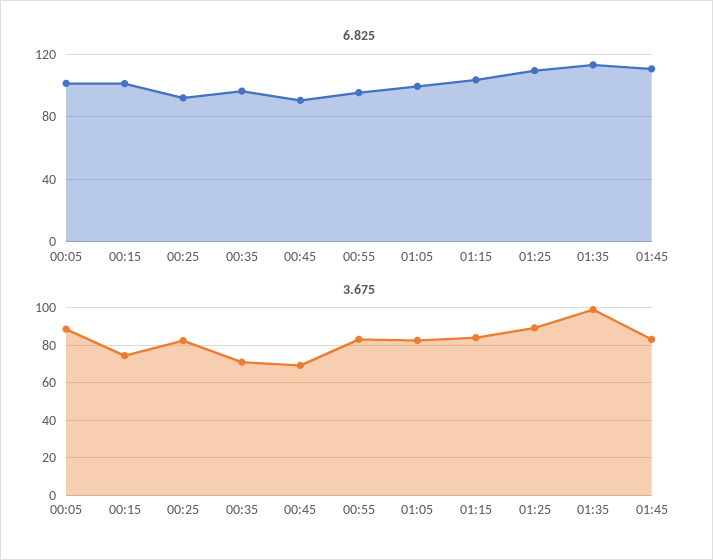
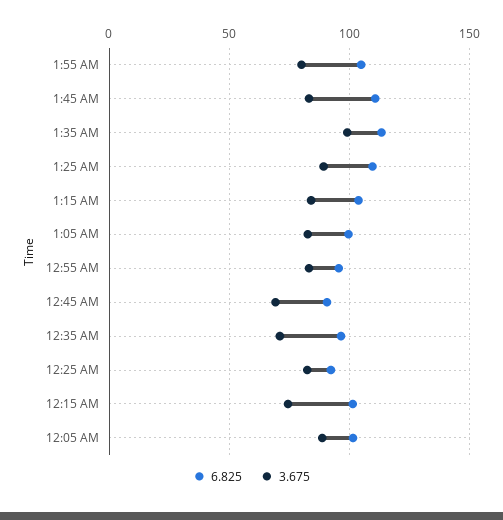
6.825, 1:55 AM: none -> 105
3.675, 1:55 AM: none -> 80

